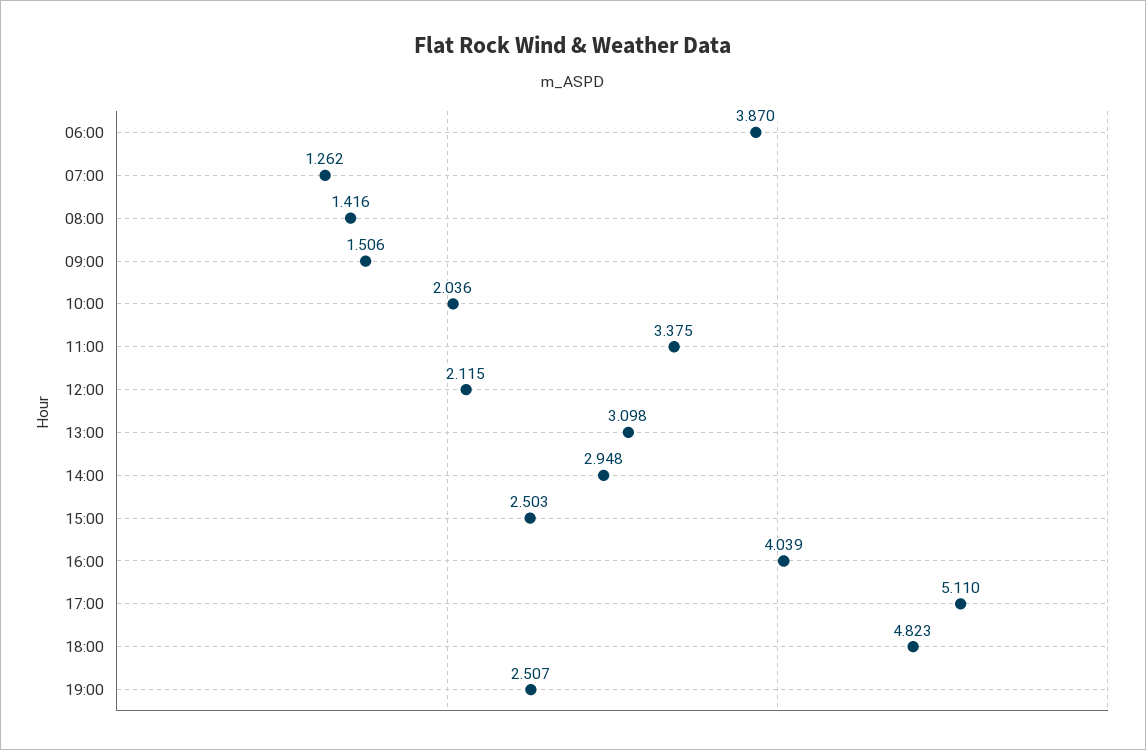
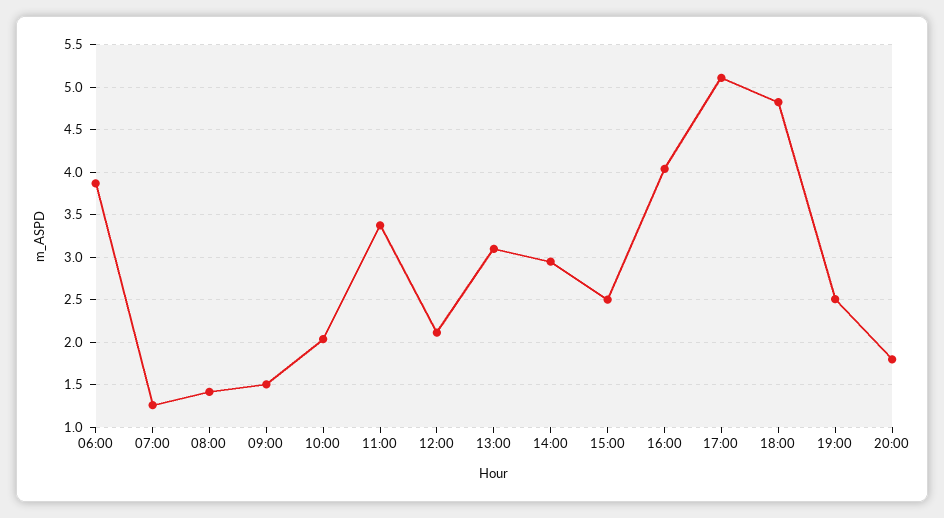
20:00: none -> 1.8

